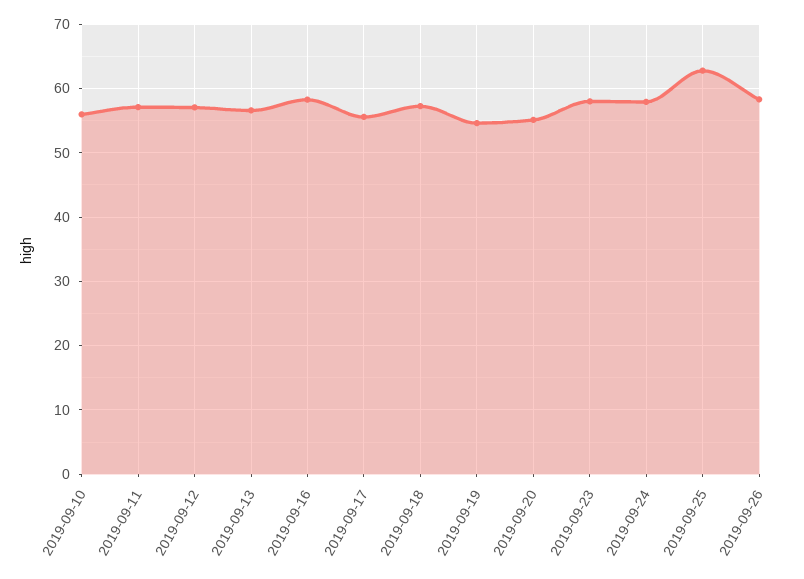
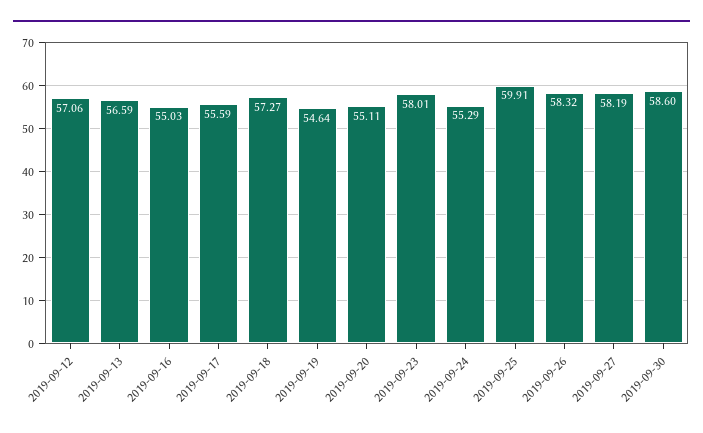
2019-09-10: 56 -> none
2019-09-11: 57 -> none
2019-09-16: 58 -> 55.03
2019-09-24: 58 -> 55.29
2019-09-25: 63 -> 59.91
2019-09-27: none -> 58.19
2019-09-30: none -> 58.6

